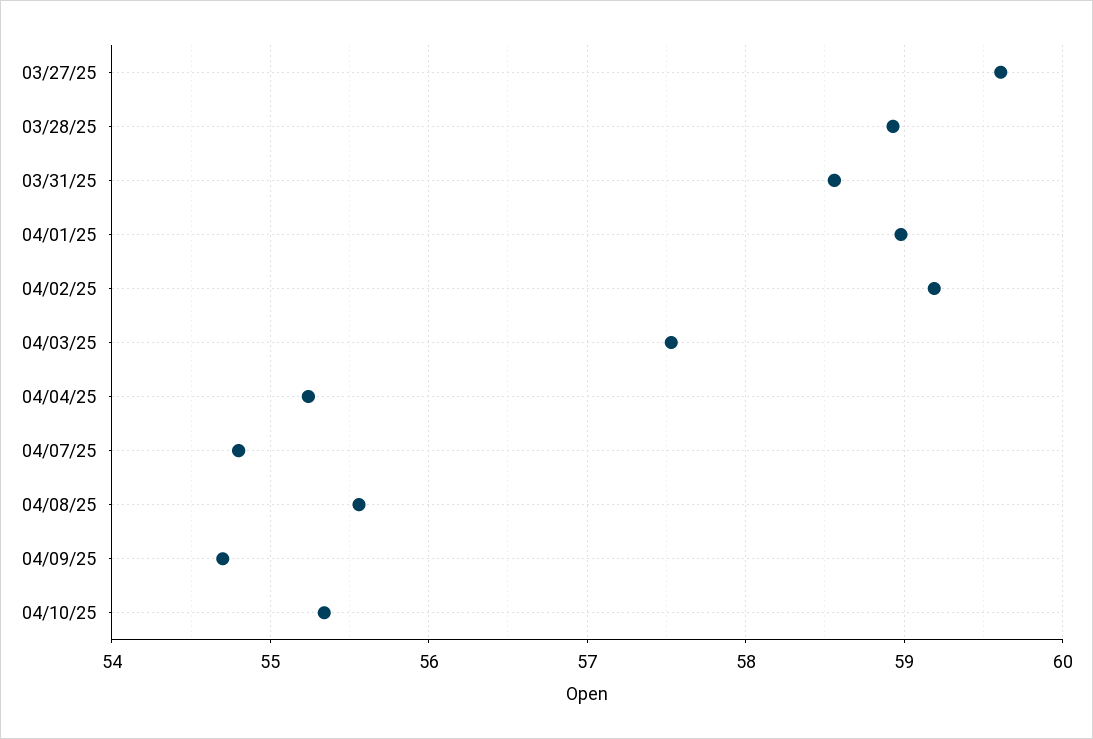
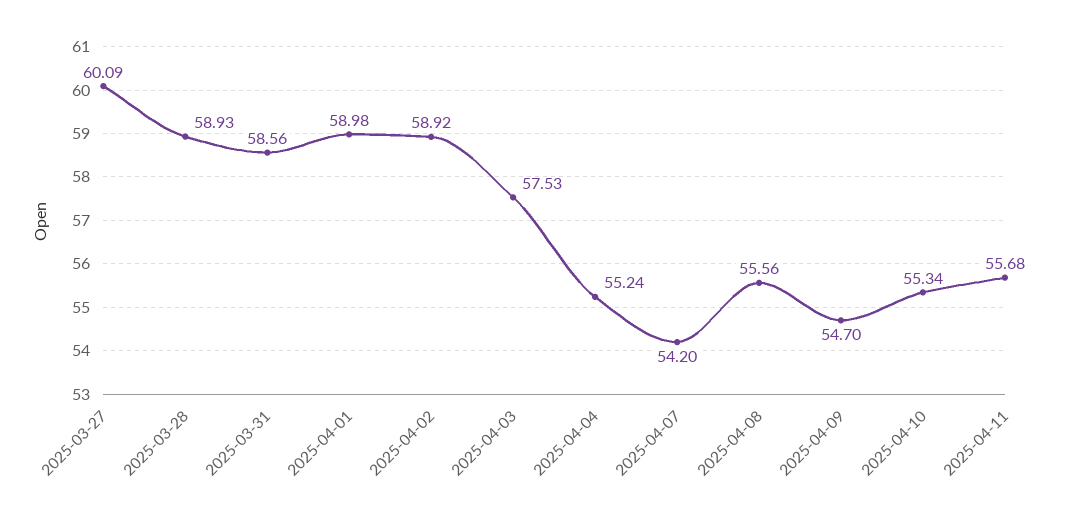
03/27/25: 59.6 -> 60.09
04/02/25: 59.2 -> 58.92
04/07/25: 54.8 -> 54.2
2025-04-11: none -> 55.68

